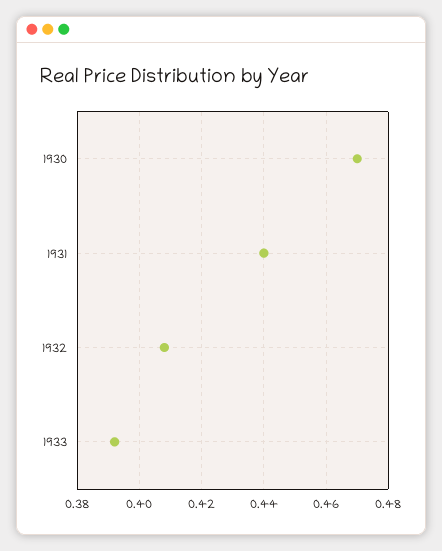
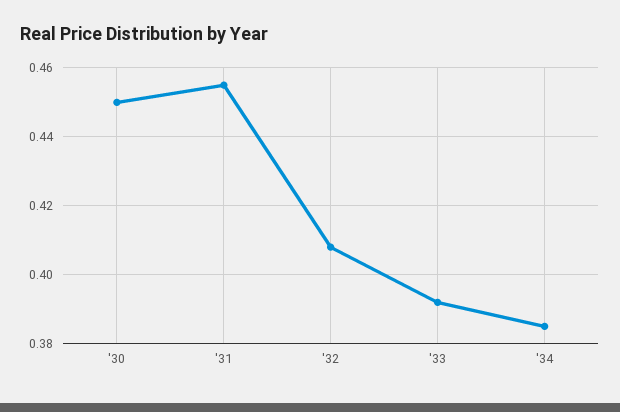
1930: 0.47 -> 0.45
1931: 0.44 -> 0.455
'34: none -> 0.385

